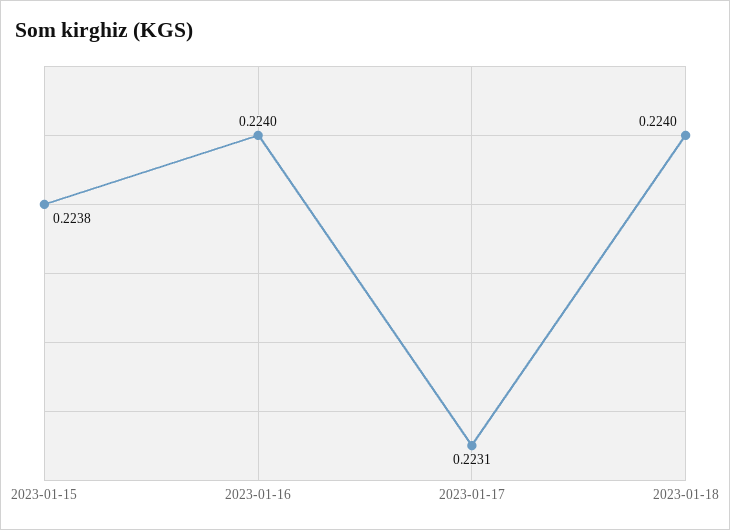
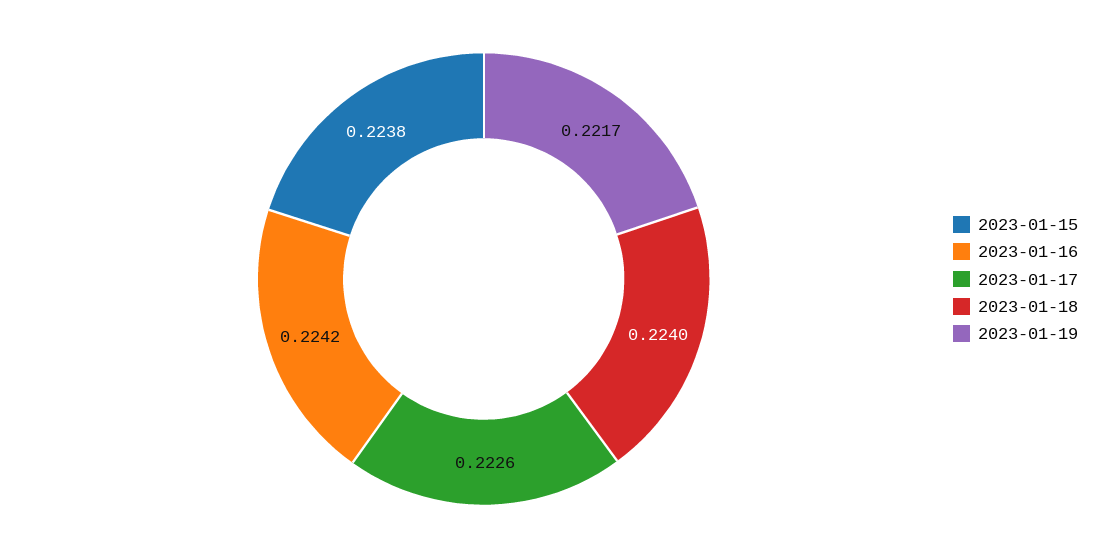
2023-01-16: 0.224 -> 0.2242
2023-01-17: 0.2231 -> 0.2226
2023-01-19: none -> 0.2217

